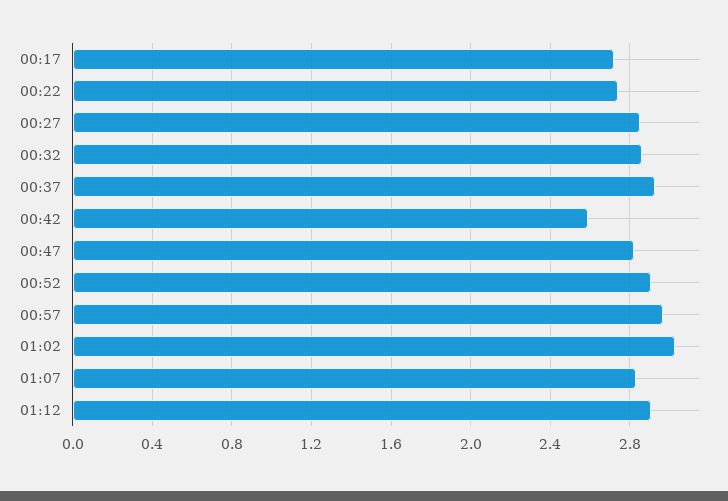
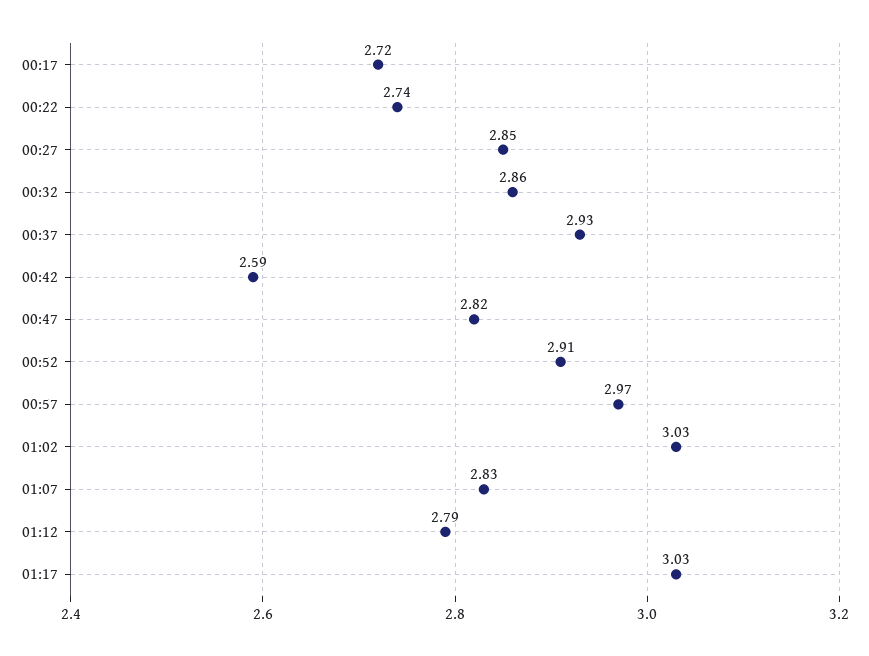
01:12: 2.9 -> 2.79
01:17: none -> 3.03

